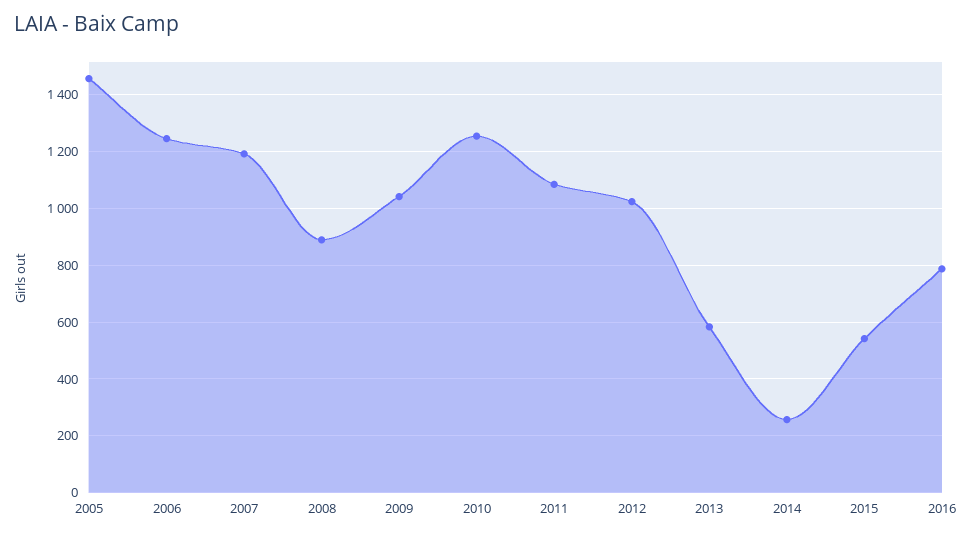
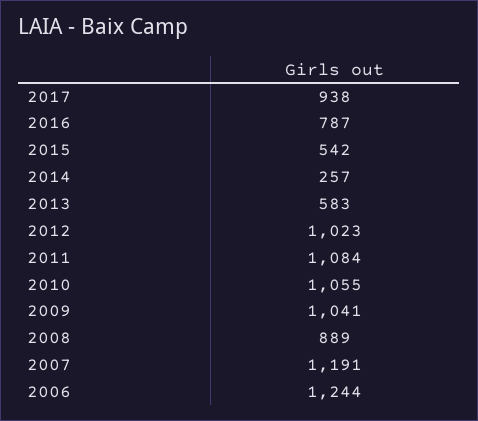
2005: 1450 -> none
2010: 1250 -> 1055
2017: none -> 938

